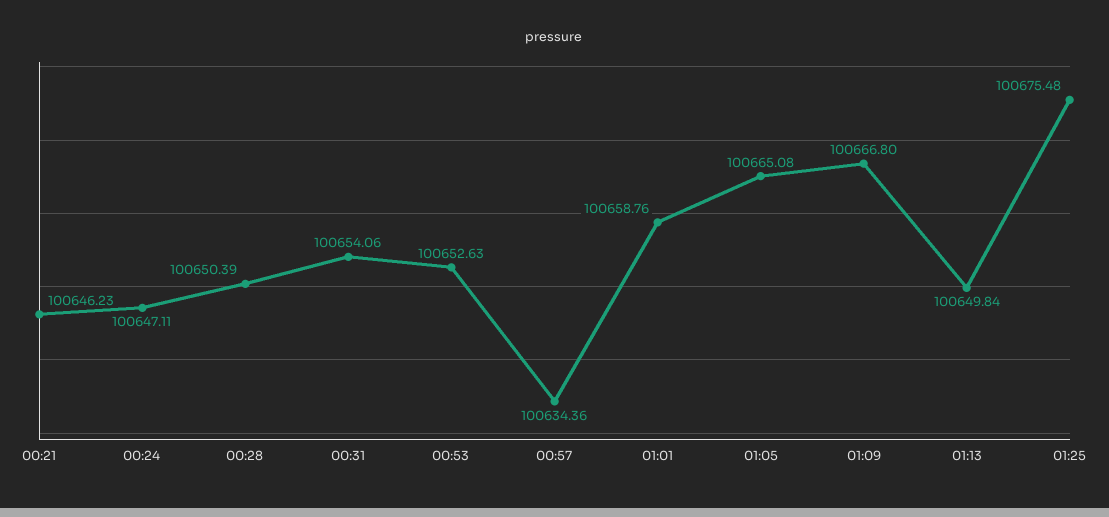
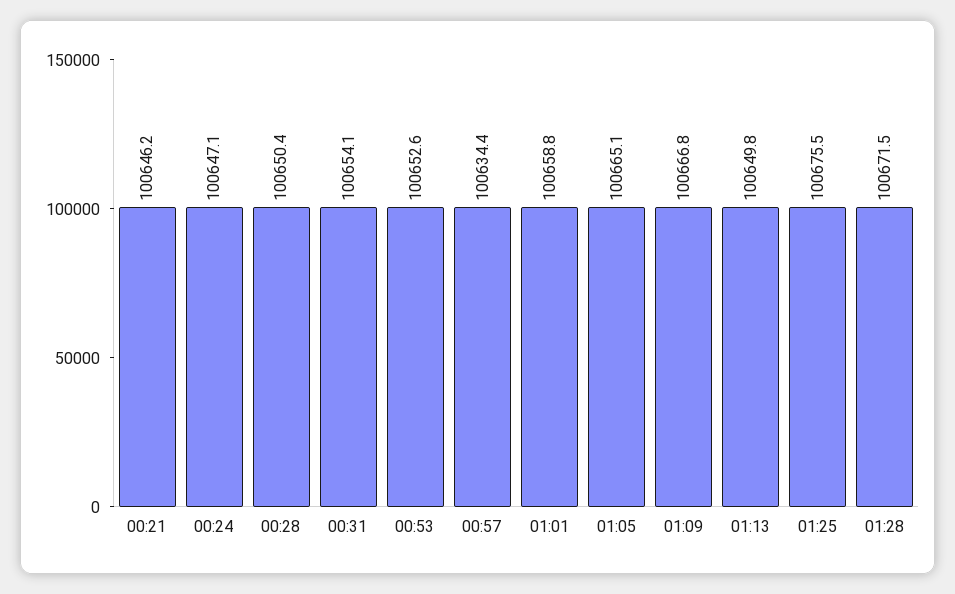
01:28: none -> 100671.5

